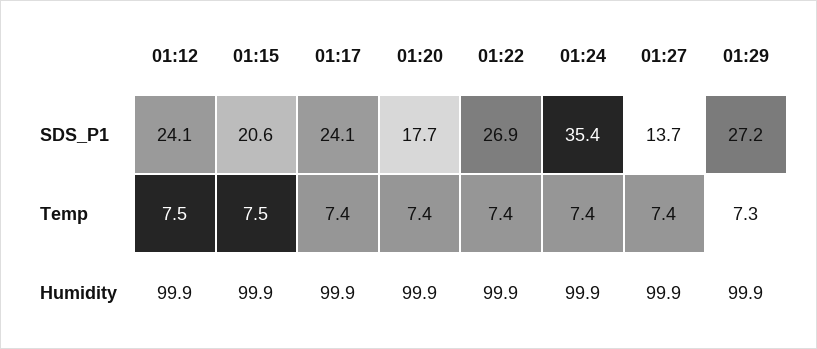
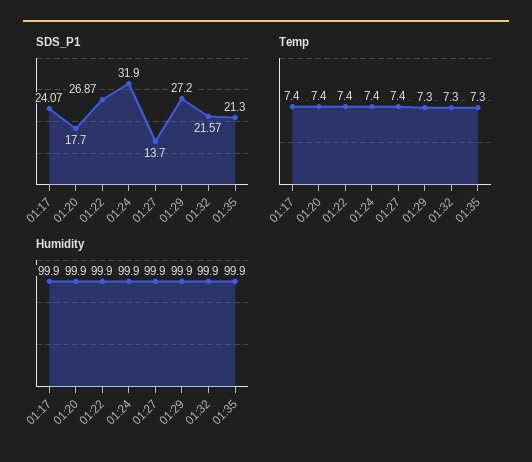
SDS_P1, 01:12: 24.1 -> none
SDS_P1, 01:15: 20.6 -> none
SDS_P1, 01:24: 35.4 -> 31.9
Temp, 01:12: 7.5 -> none
Temp, 01:15: 7.5 -> none
Humidity, 01:12: 99.9 -> none
Humidity, 01:15: 99.9 -> none
SDS_P1, 01:32: none -> 21.57
SDS_P1, 01:35: none -> 21.3
Temp, 01:32: none -> 7.3
Temp, 01:35: none -> 7.3
Humidity, 01:32: none -> 99.9
Humidity, 01:35: none -> 99.9

